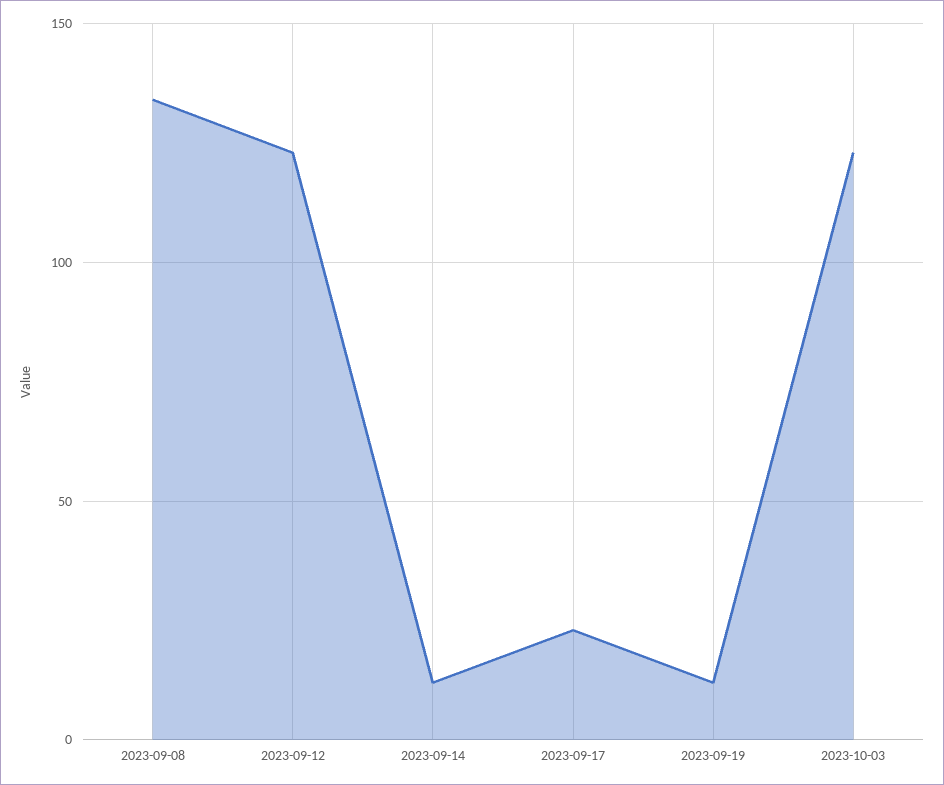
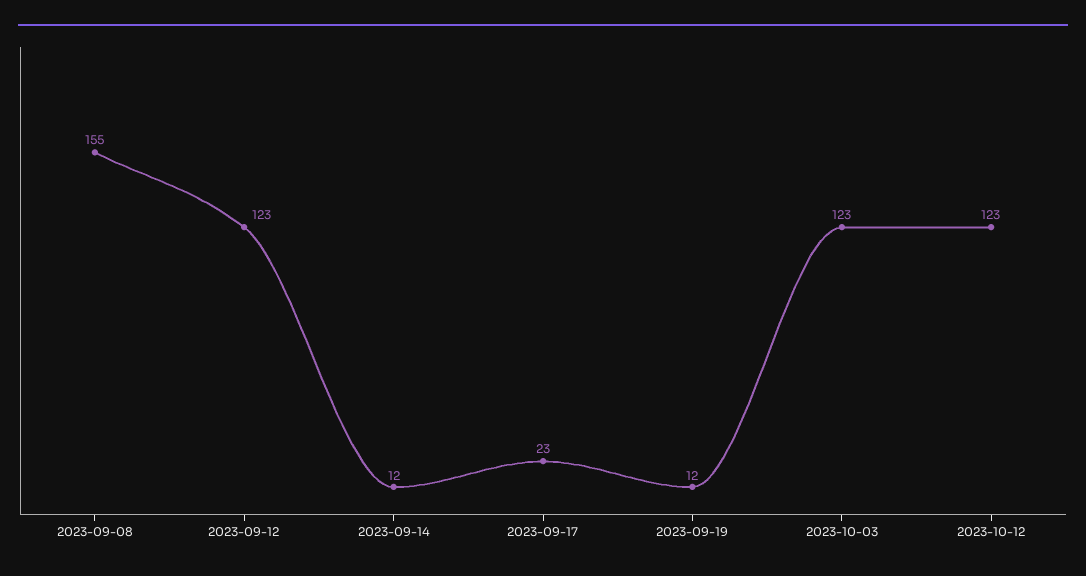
2023-09-08: 135 -> 155
2023-10-12: none -> 123

